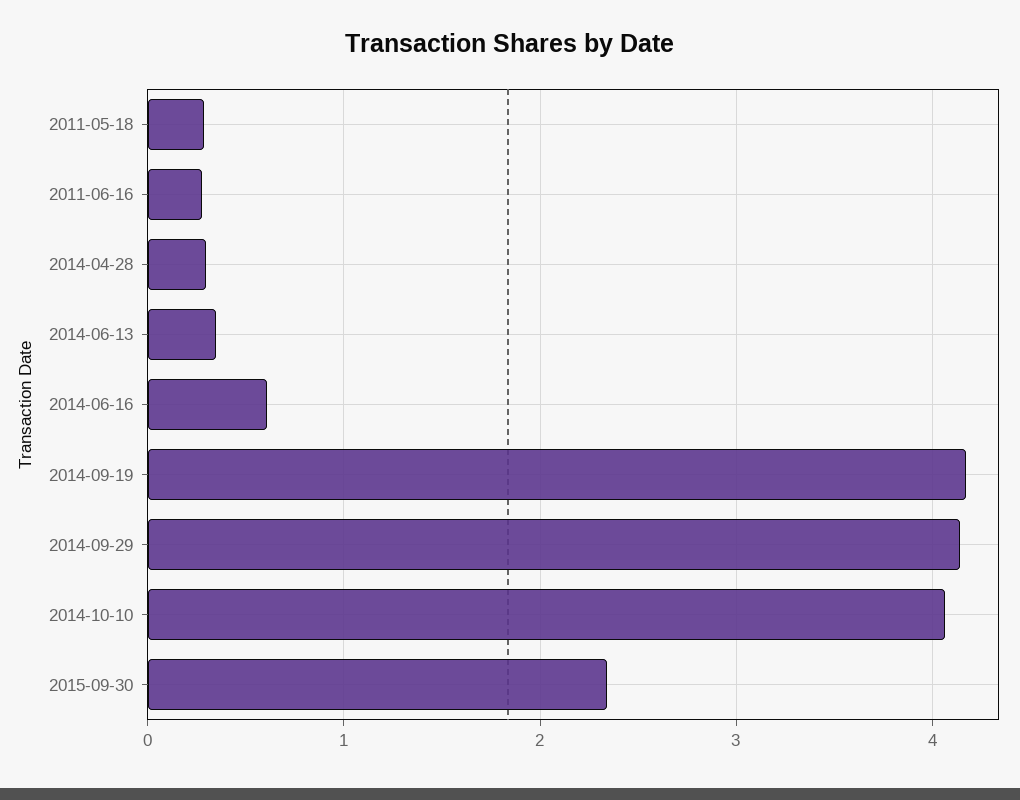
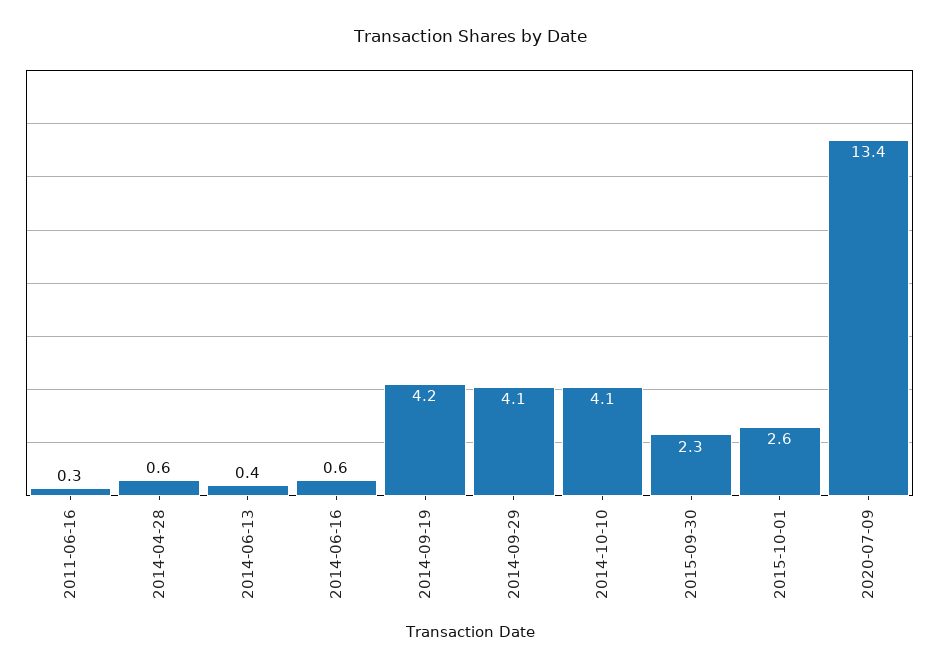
2011-05-18: 0.3 -> none
2014-04-28: 0.3 -> 0.6
2015-10-01: none -> 2.6
2020-07-09: none -> 13.4

